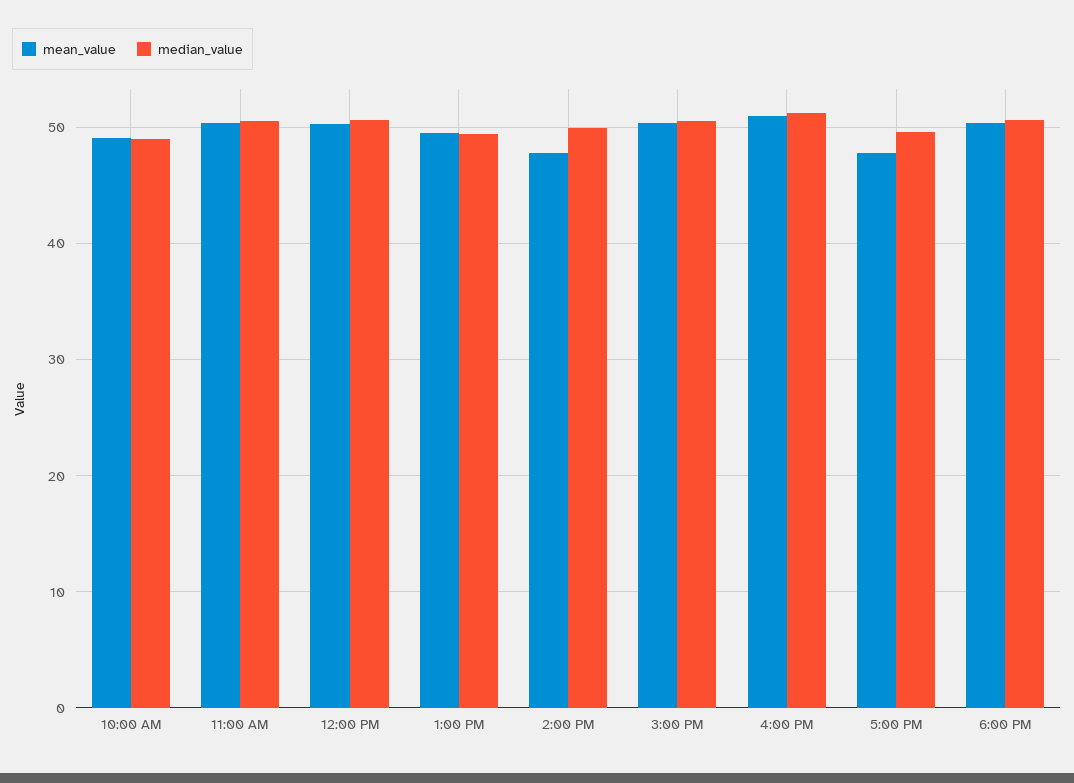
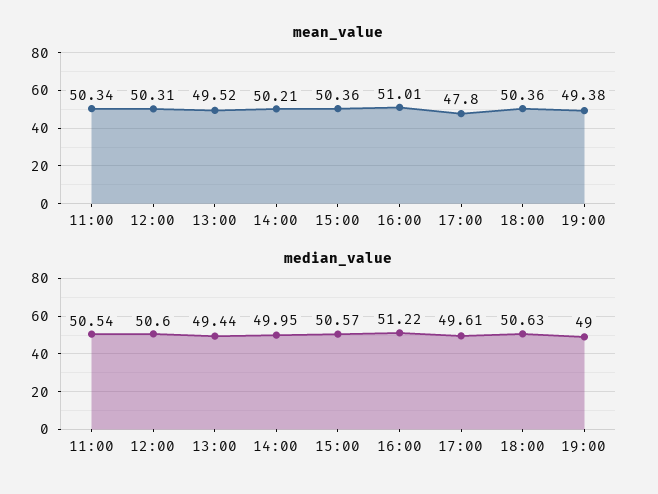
mean_value, 10:00 AM: 49 -> none
median_value, 10:00 AM: 49 -> none
mean_value, 2:00 PM: 48 -> 50.21
mean_value, 19:00: none -> 49.38
median_value, 19:00: none -> 49

